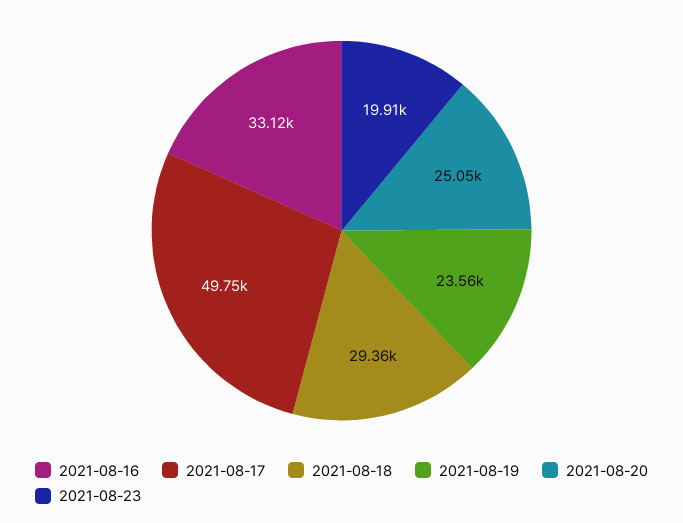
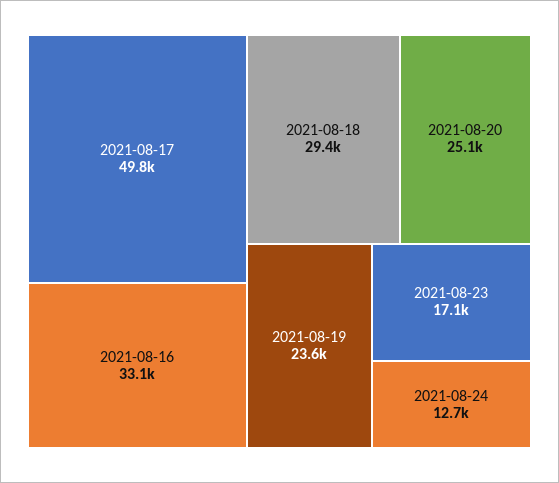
2021-08-23: 19910 -> 17100
2021-08-24: none -> 12700

